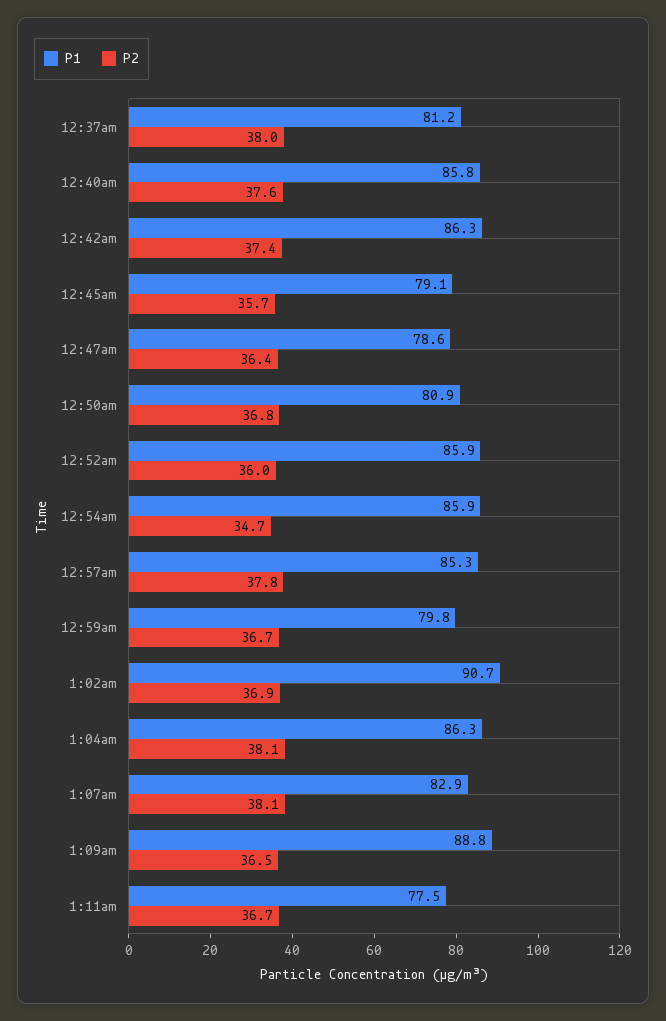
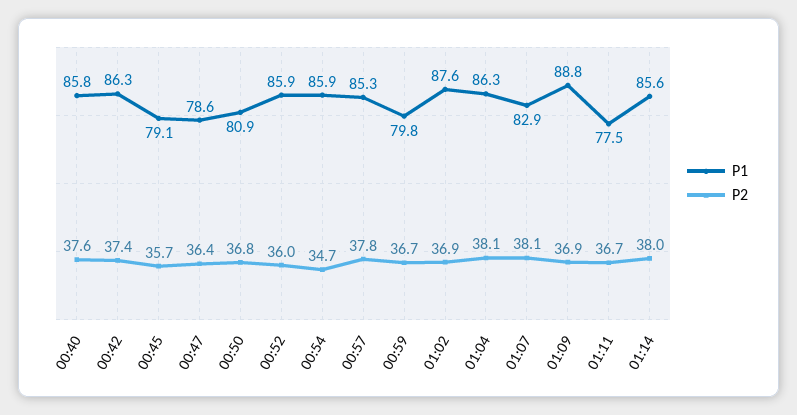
P1, 12:37am: 81.2 -> none
P2, 12:37am: 38 -> none
P1, 1:02am: 90.7 -> 87.6
P2, 1:09am: 36.5 -> 36.9
P1, 01:14: none -> 85.6
P2, 01:14: none -> 38

